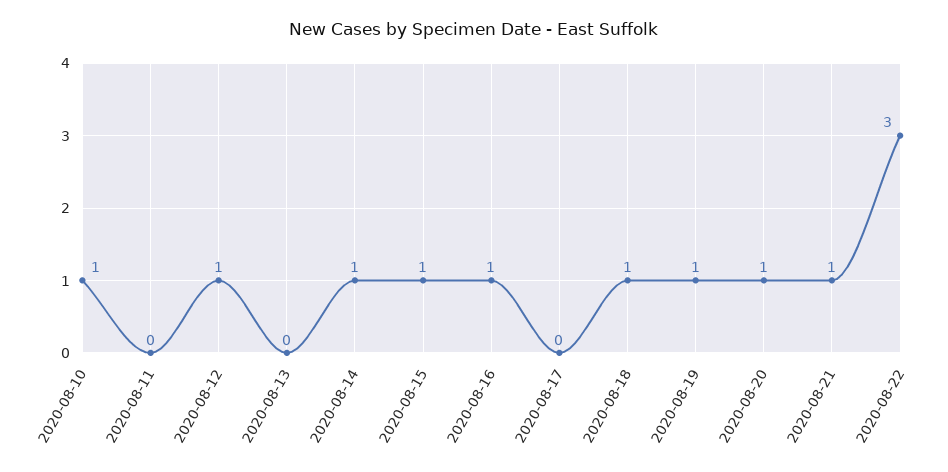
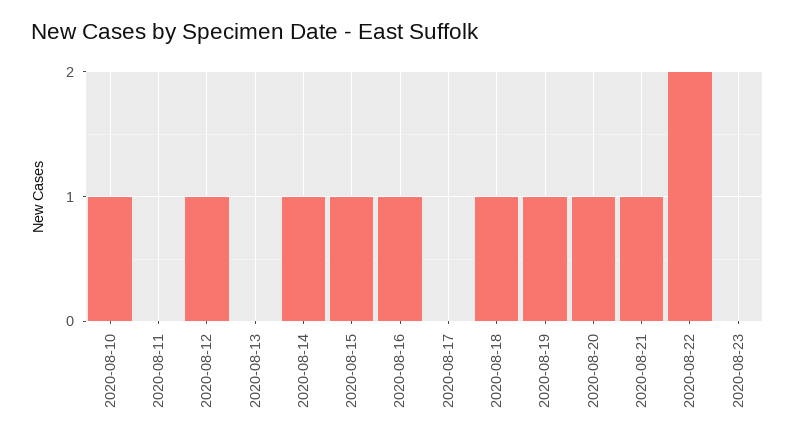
2020-08-22: 3 -> 2
2020-08-23: none -> 0

